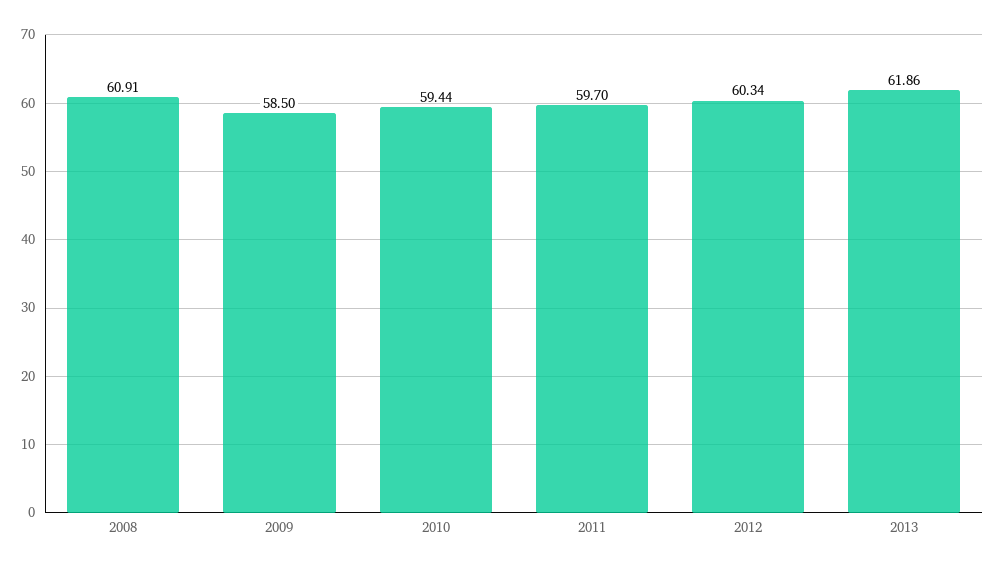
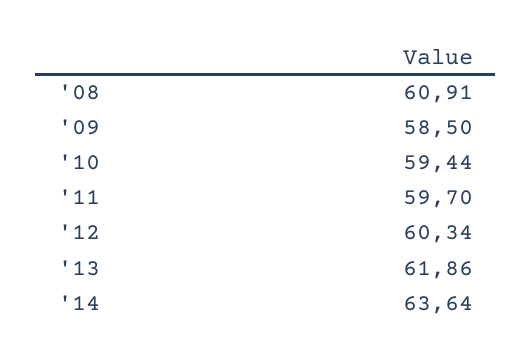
'14: none -> 63.64

